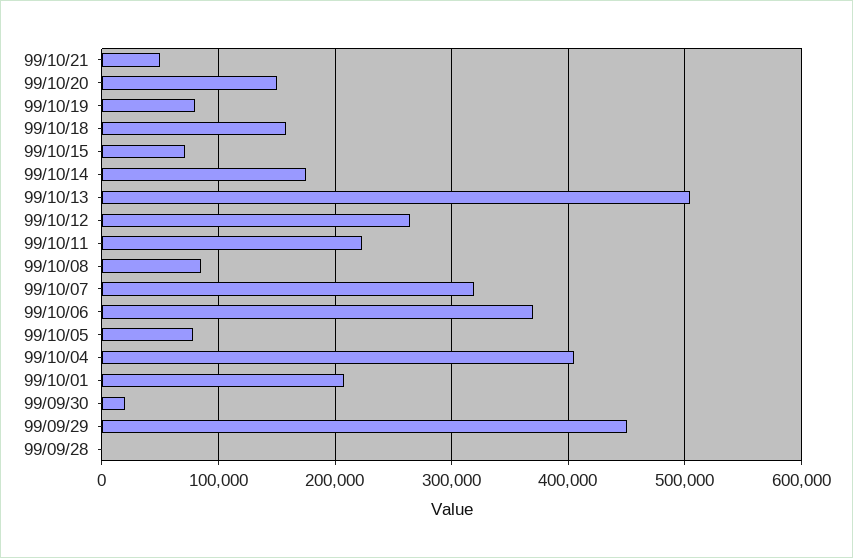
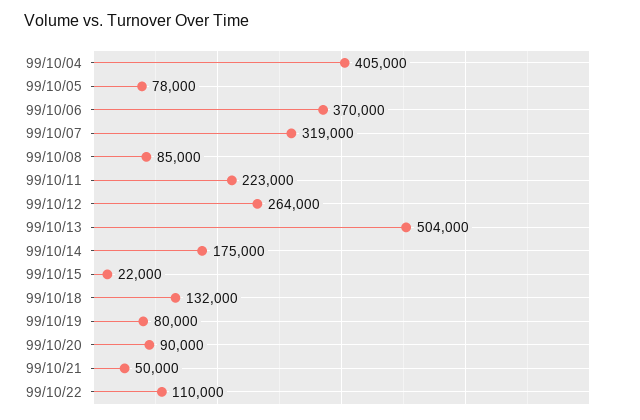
99/10/20: 150000 -> 90000
99/10/18: 160000 -> 132000
99/10/15: 70000 -> 22000
99/10/01: 210000 -> none
99/09/30: 20000 -> none
99/09/29: 450000 -> none
99/09/28: 0 -> none
99/10/22: none -> 110000

